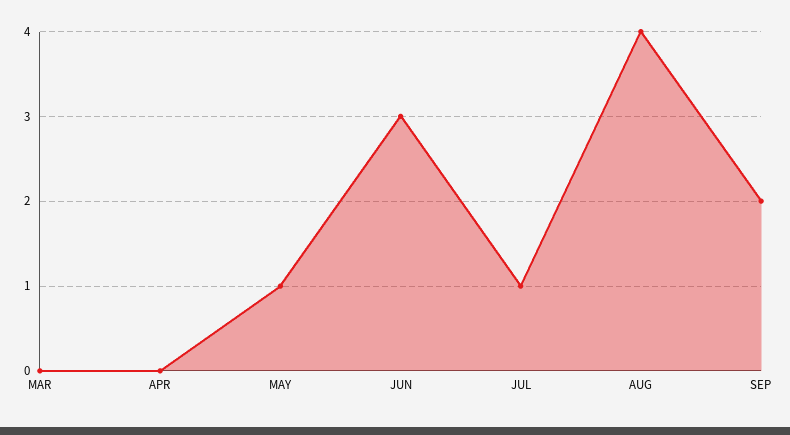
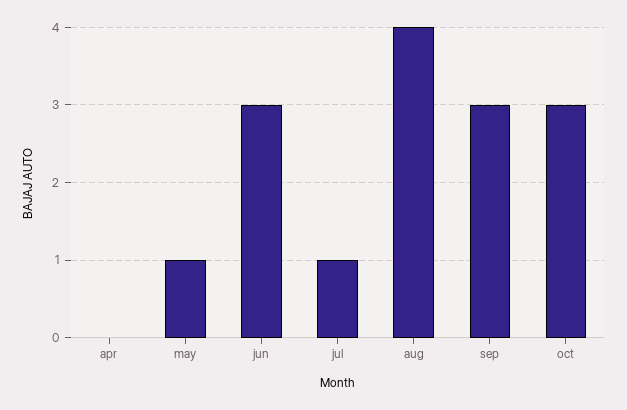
MAR: 0 -> none
SEP: 2 -> 3
oct: none -> 3

